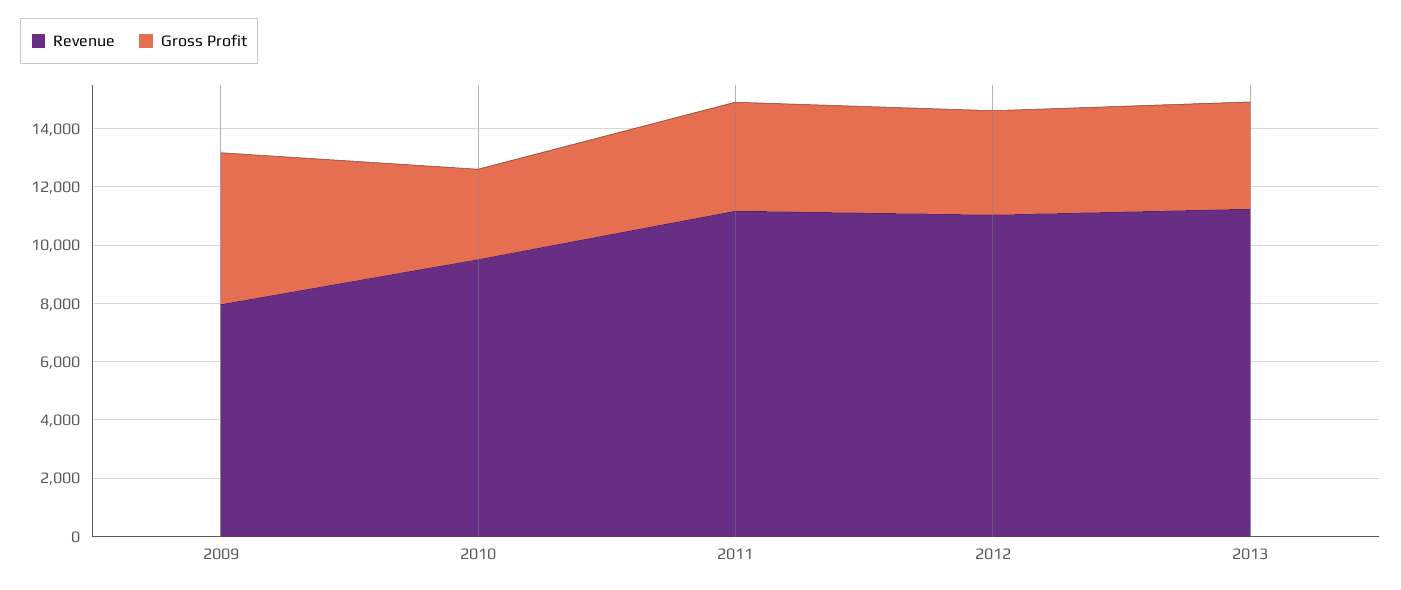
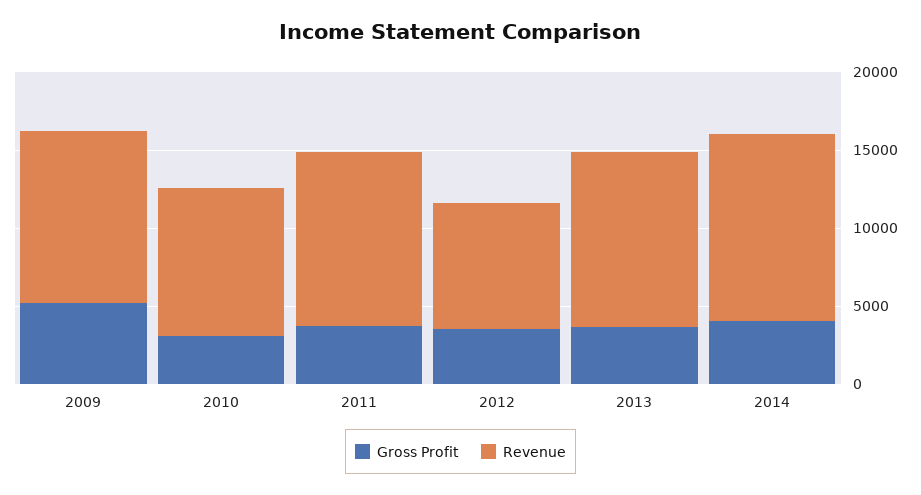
Revenue, 2009: 8000 -> 11000
Revenue, 2012: 11000 -> 8000
Gross Profit, 2014: none -> 4000
Revenue, 2014: none -> 12000

